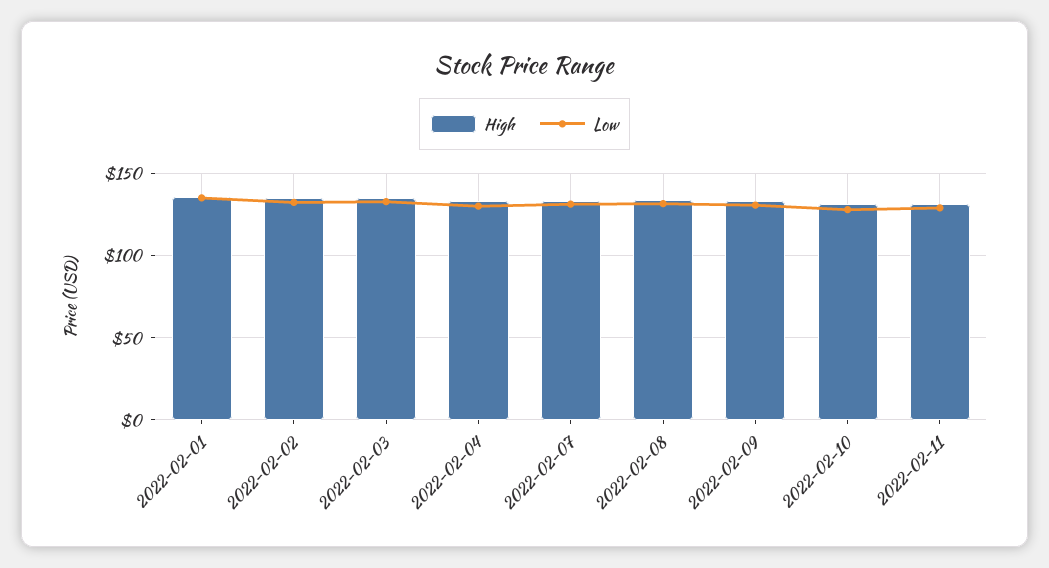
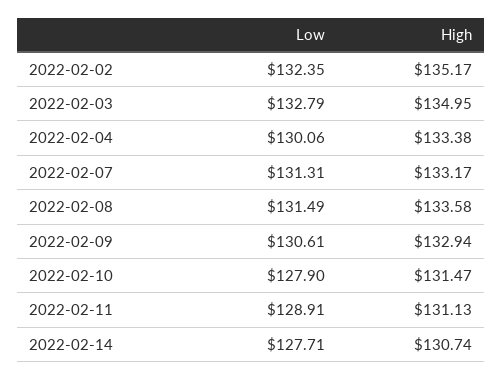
High, 2022-02-01: 135 -> none
Low, 2022-02-01: 135 -> none
Low, 2022-02-14: none -> 127.71
High, 2022-02-14: none -> 130.74

